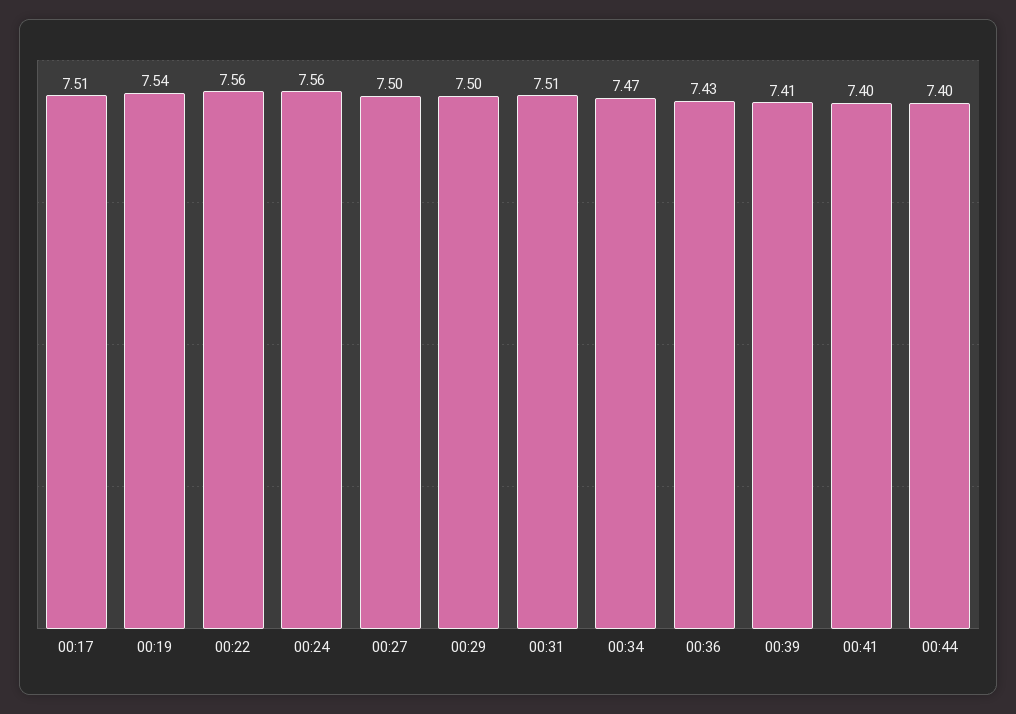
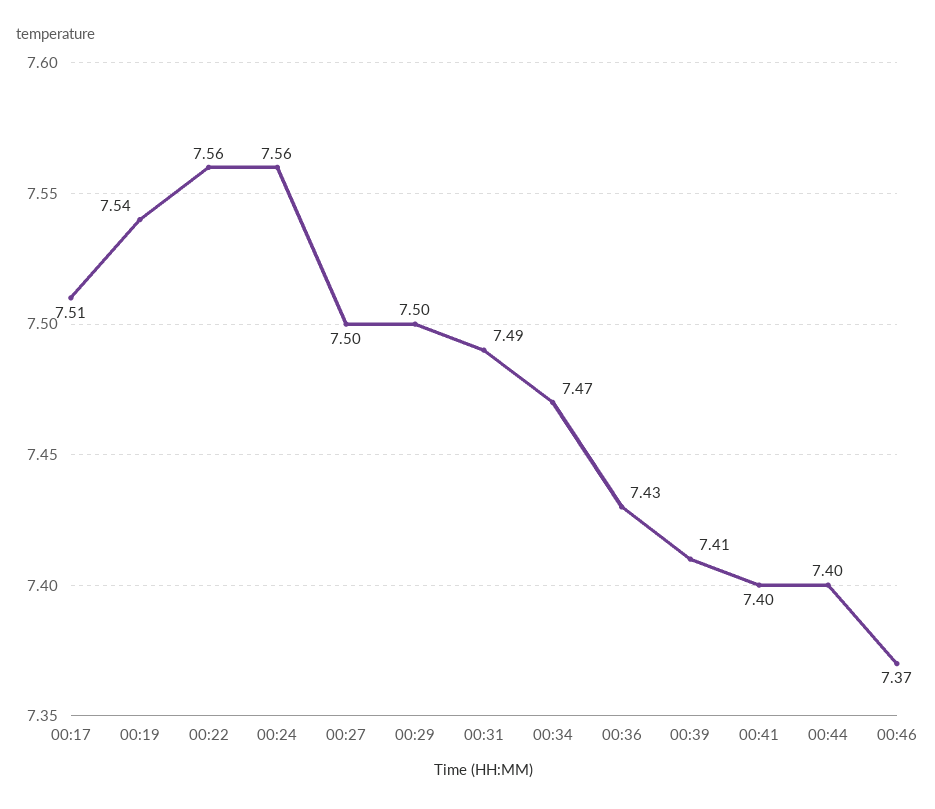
00:31: 7.51 -> 7.49
00:46: none -> 7.37

